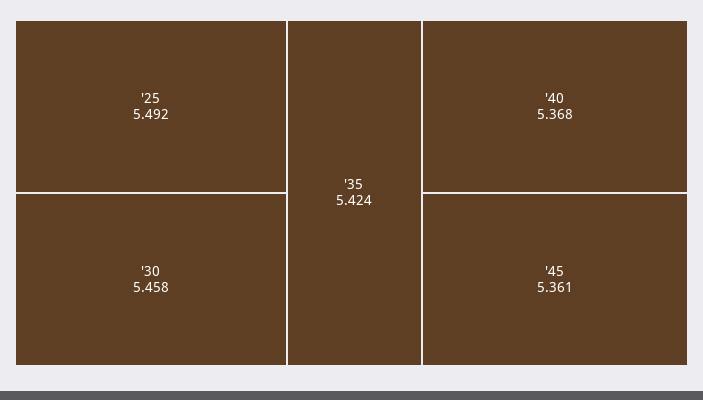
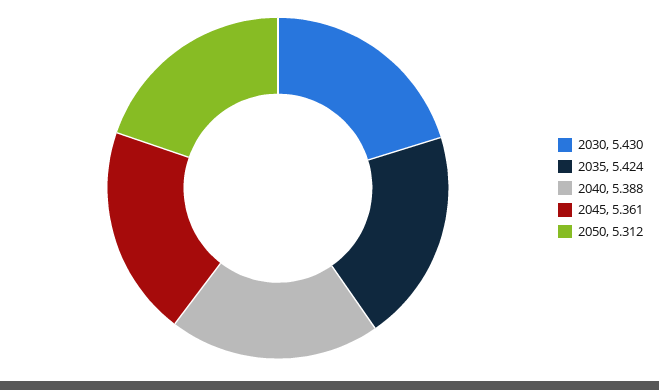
'25: 5.492 -> none
'30: 5.458 -> 5.43
'40: 5.368 -> 5.388
2050: none -> 5.312

